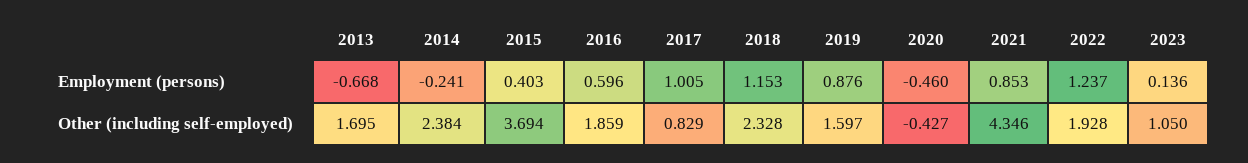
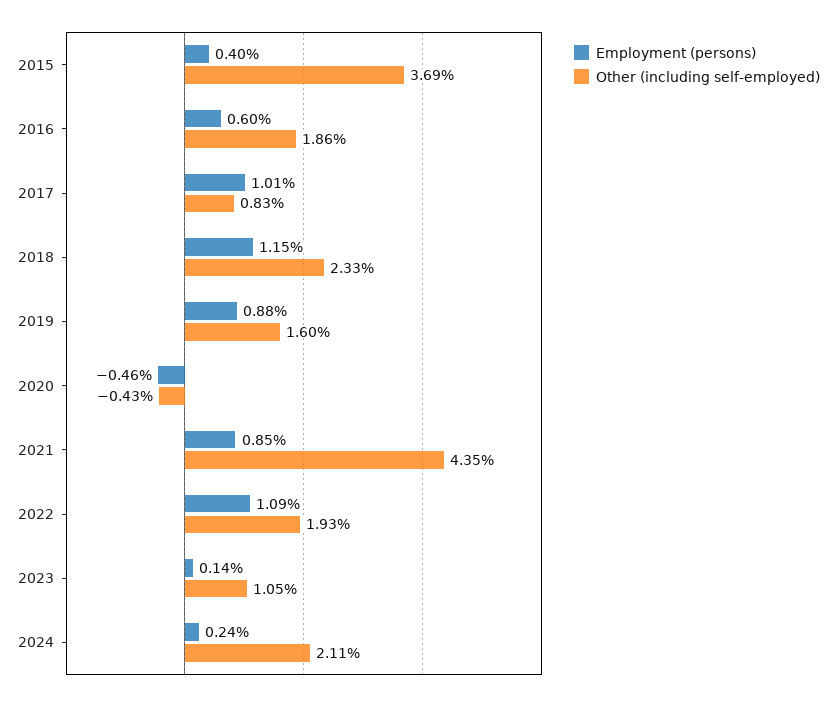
Employment (persons), 2013: -0.668 -> none
Employment (persons), 2014: -0.241 -> none
Employment (persons), 2022: 1.237 -> 1.09
Other (including self-employed), 2013: 1.695 -> none
Other (including self-employed), 2014: 2.384 -> none
Employment (persons), 2024: none -> 0.24
Other (including self-employed), 2024: none -> 2.11

